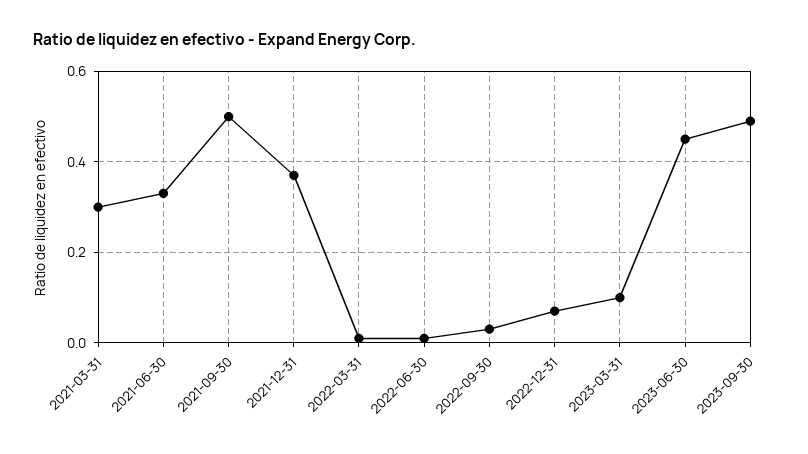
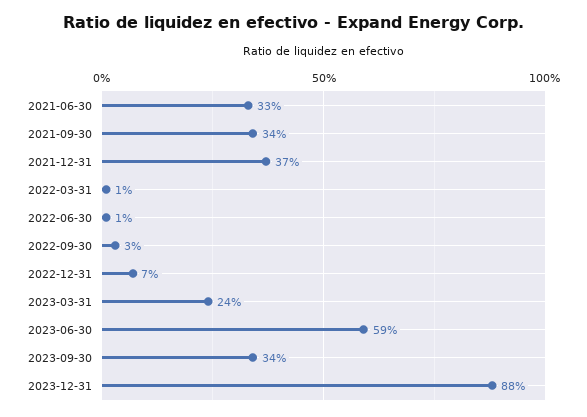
2021-03-31: 0.3 -> none
2021-09-30: 0.5 -> 0.34
2023-03-31: 0.1 -> 0.24
2023-06-30: 0.45 -> 0.59
2023-09-30: 0.5 -> 0.34
2023-12-31: none -> 0.88

